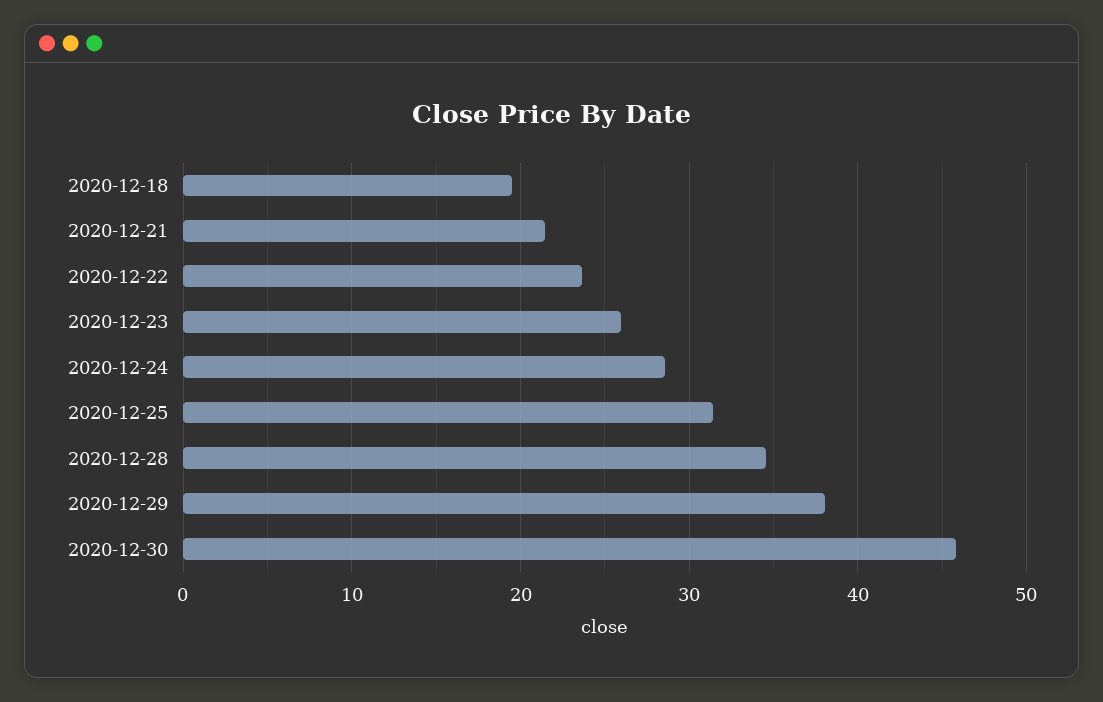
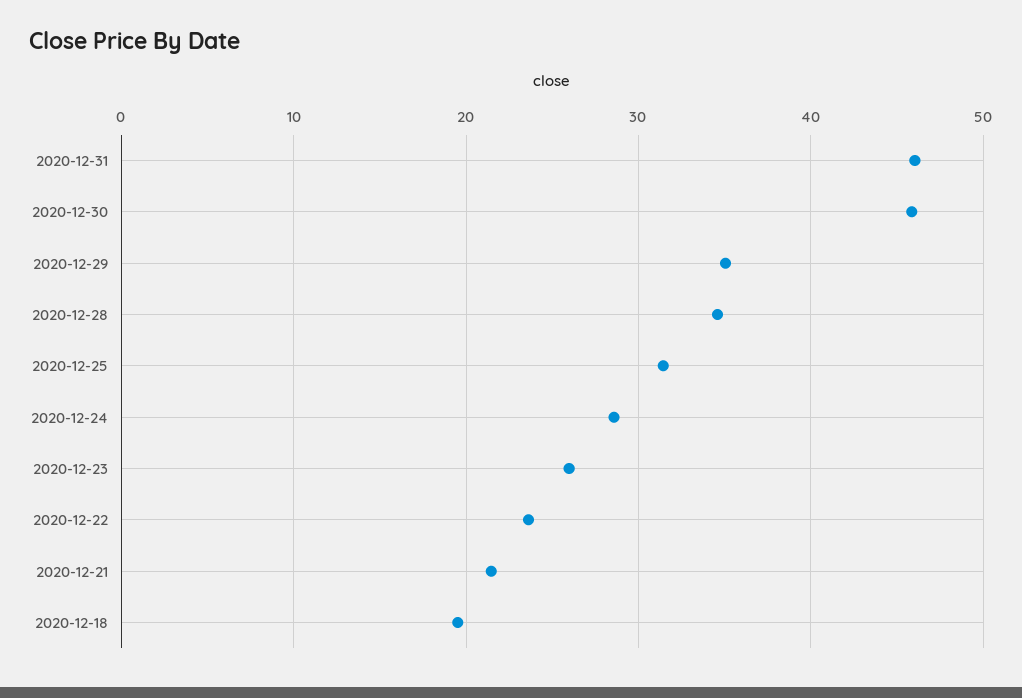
2020-12-29: 38 -> 35
2020-12-31: none -> 46

